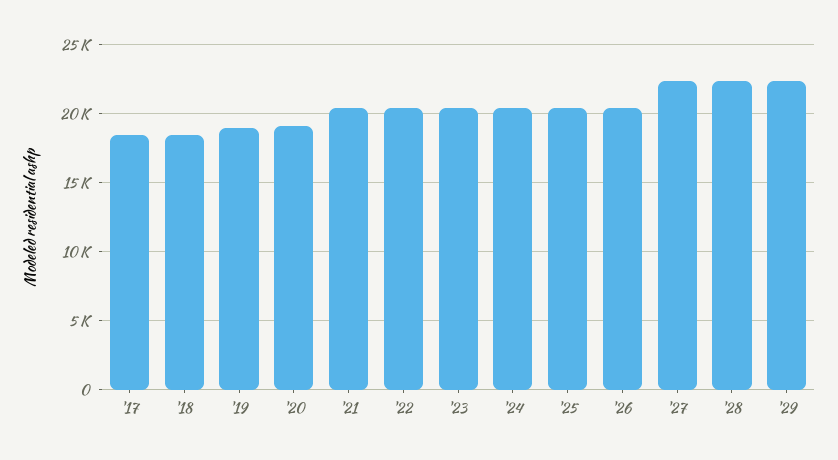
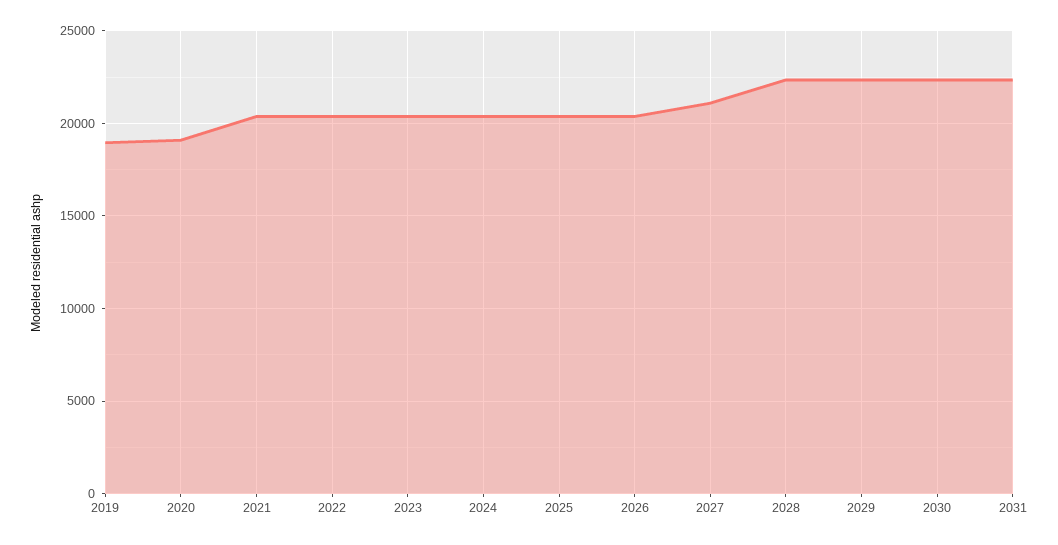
'17: 18500 -> none
'18: 18500 -> none
'27: 22500 -> 21000
2030: none -> 22500
2031: none -> 22500

